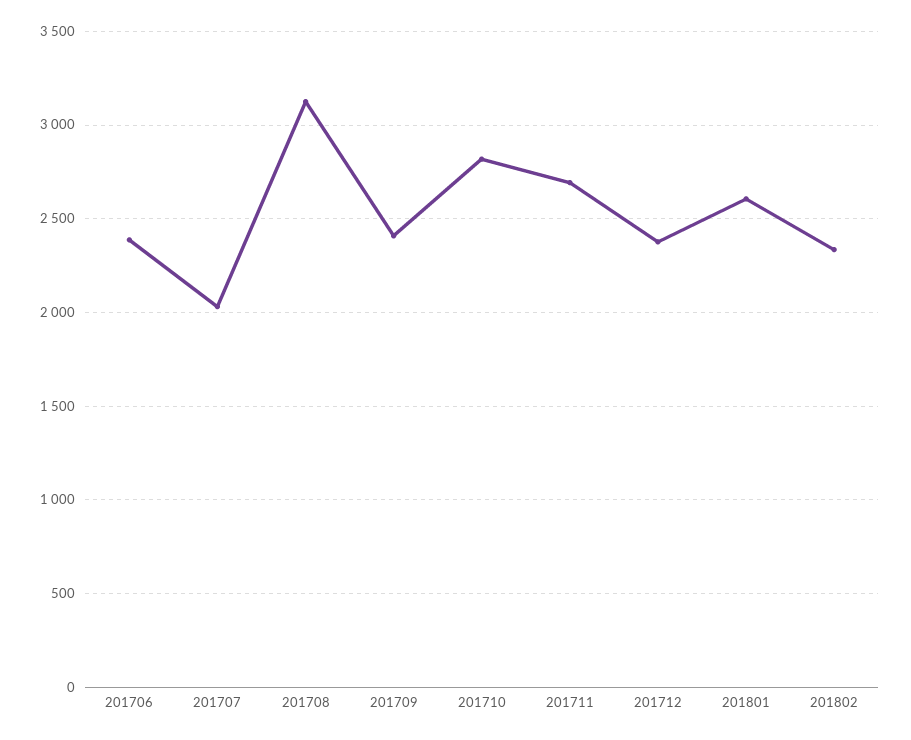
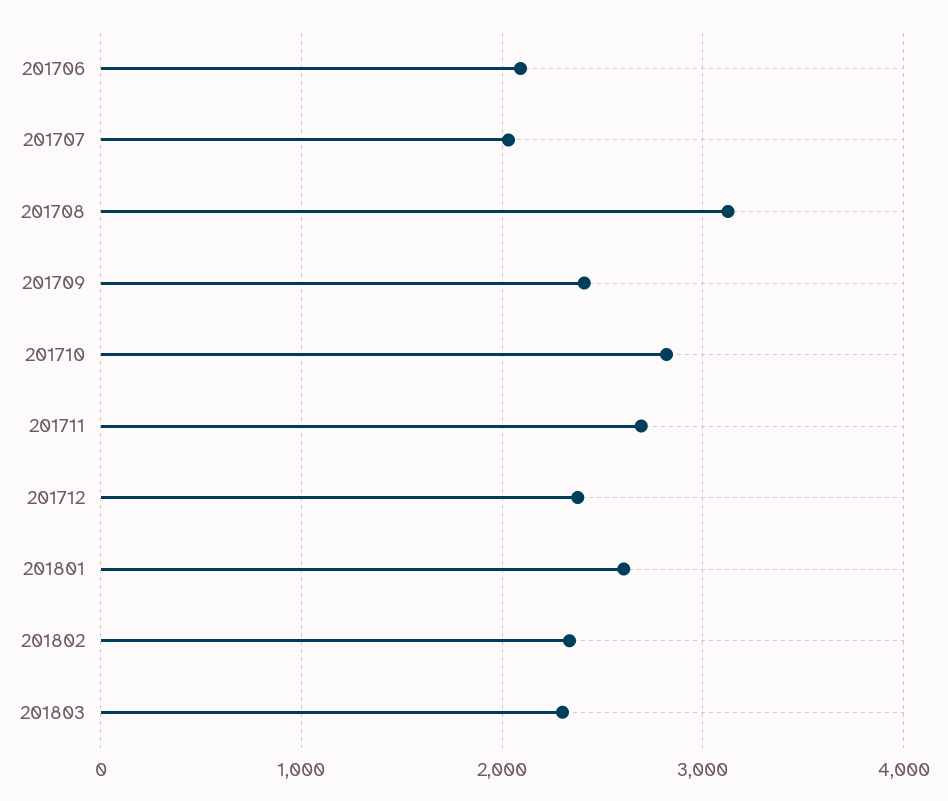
201706: 2400 -> 2100
201803: none -> 2300

